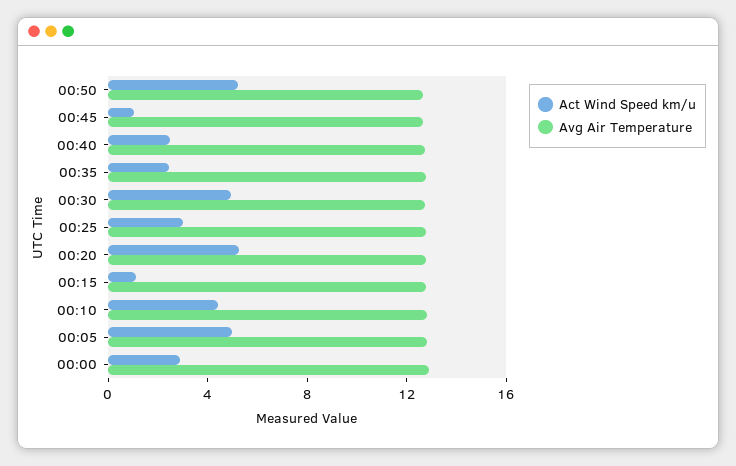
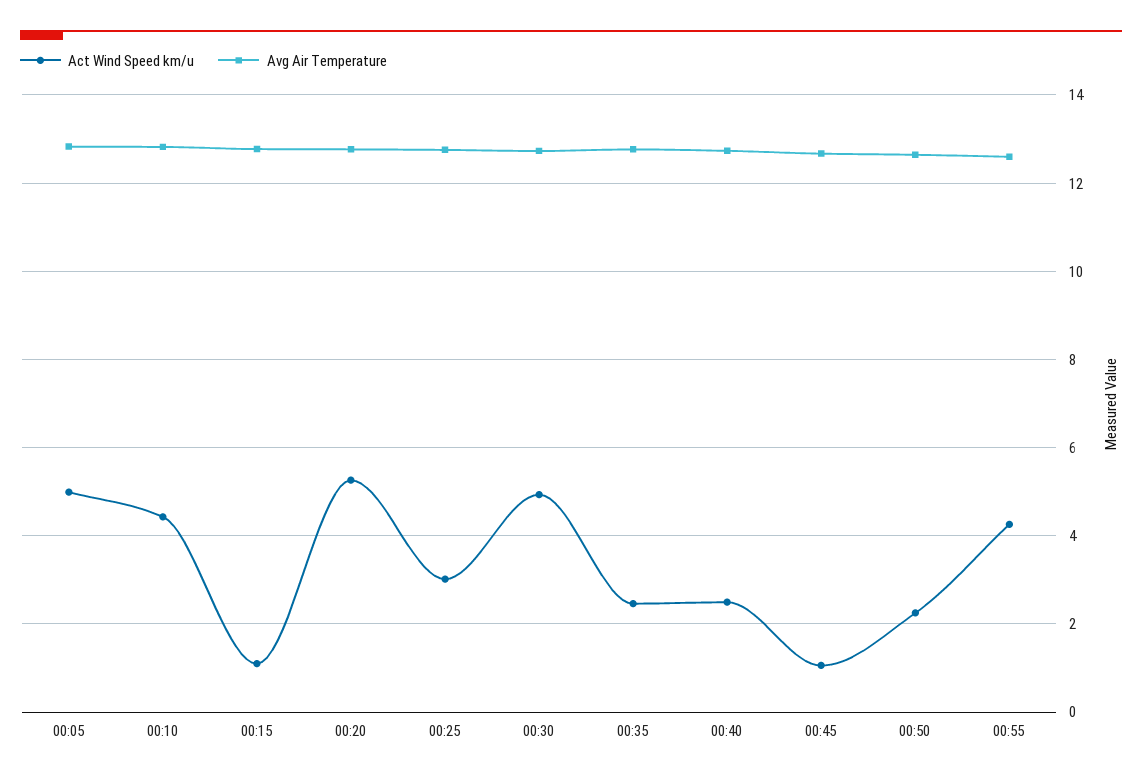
Act Wind Speed km/u, 00:50: 5 -> 2.2
Act Wind Speed km/u, 00:00: 3 -> none
Avg Air Temperature, 00:00: 13 -> none
Act Wind Speed km/u, 00:55: none -> 4.2
Avg Air Temperature, 00:55: none -> 12.6

